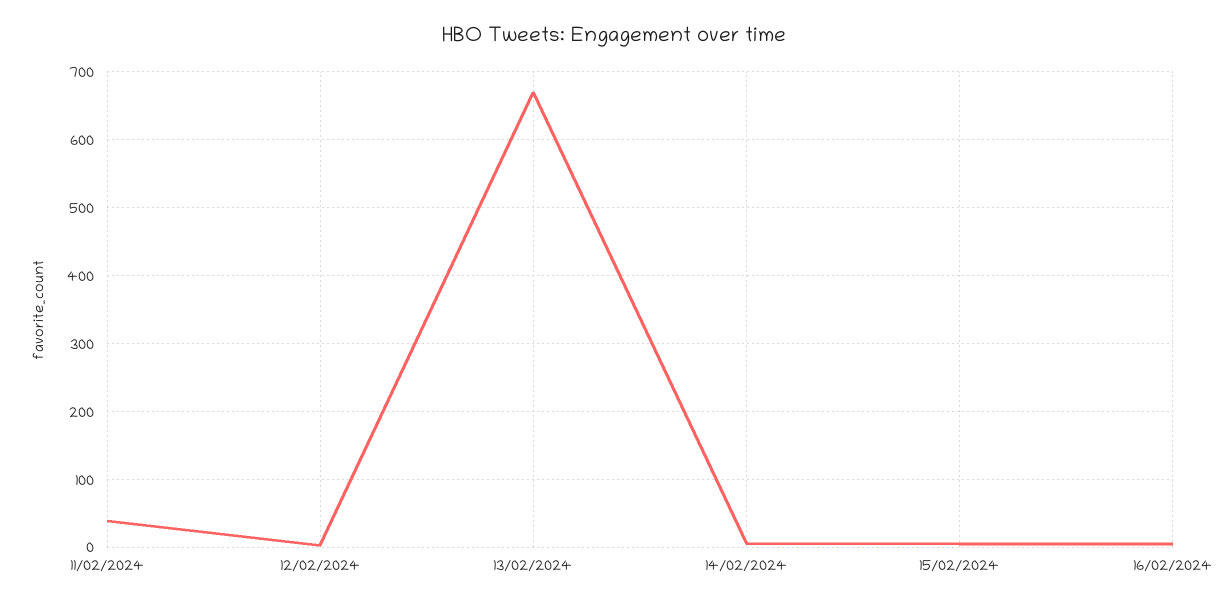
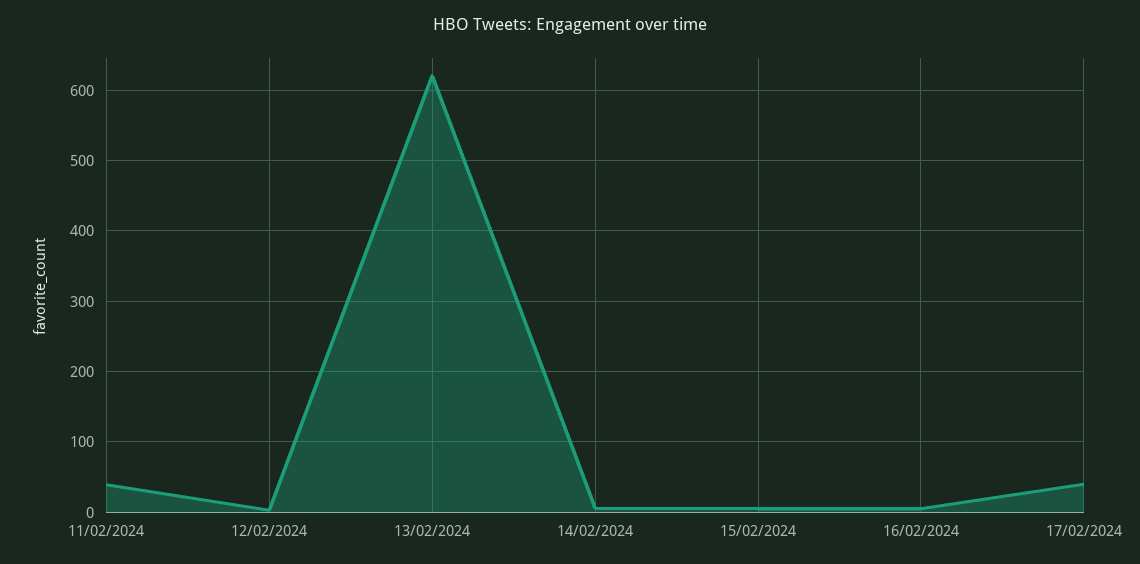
13/02/2024: 670 -> 620
17/02/2024: none -> 40

